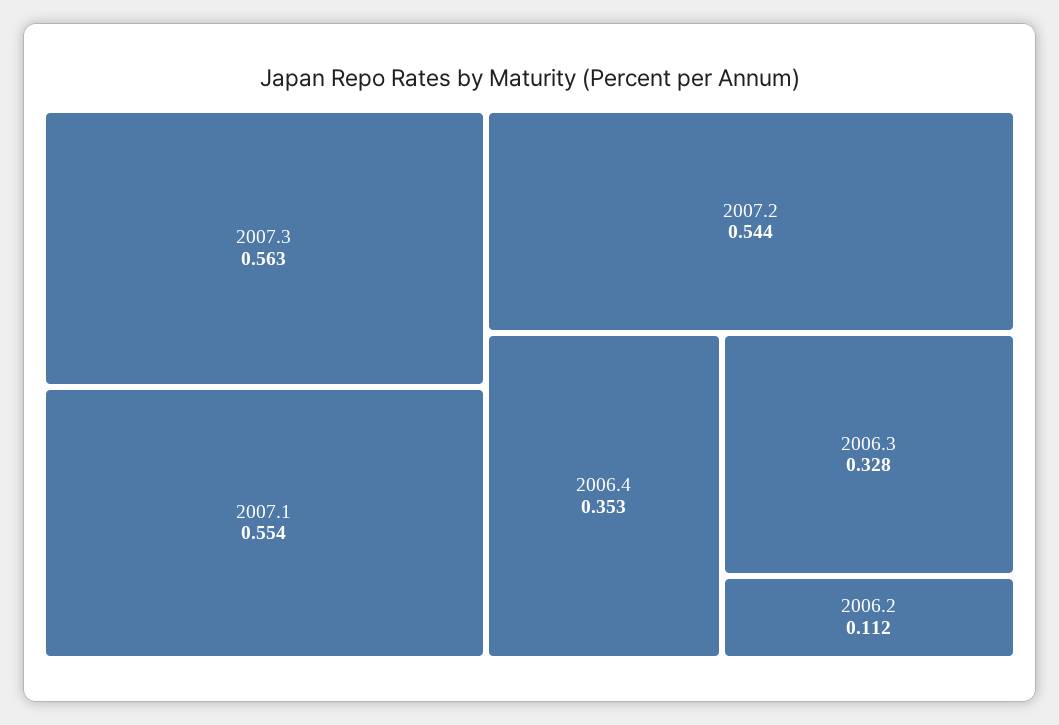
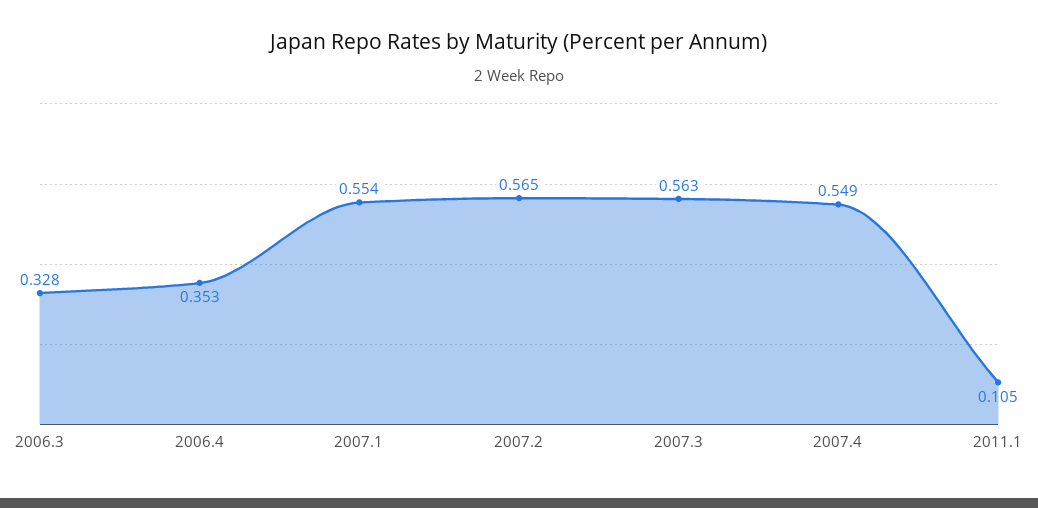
2007.2: 0.544 -> 0.565
2006.2: 0.112 -> none
2007.4: none -> 0.549
2011.1: none -> 0.105

